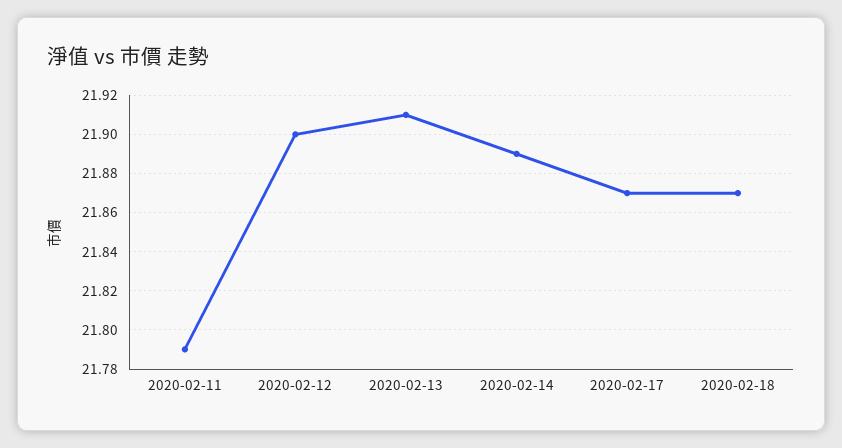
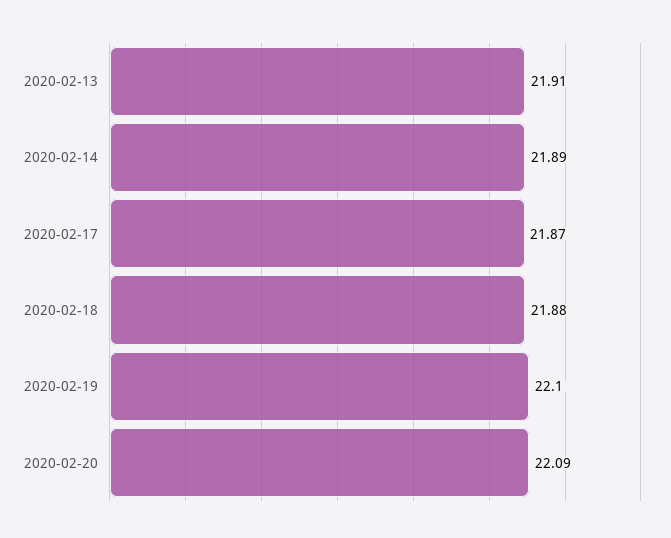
2020-02-11: 21.79 -> none
2020-02-12: 21.9 -> none
2020-02-18: 21.87 -> 21.88
2020-02-19: none -> 22.1
2020-02-20: none -> 22.09

